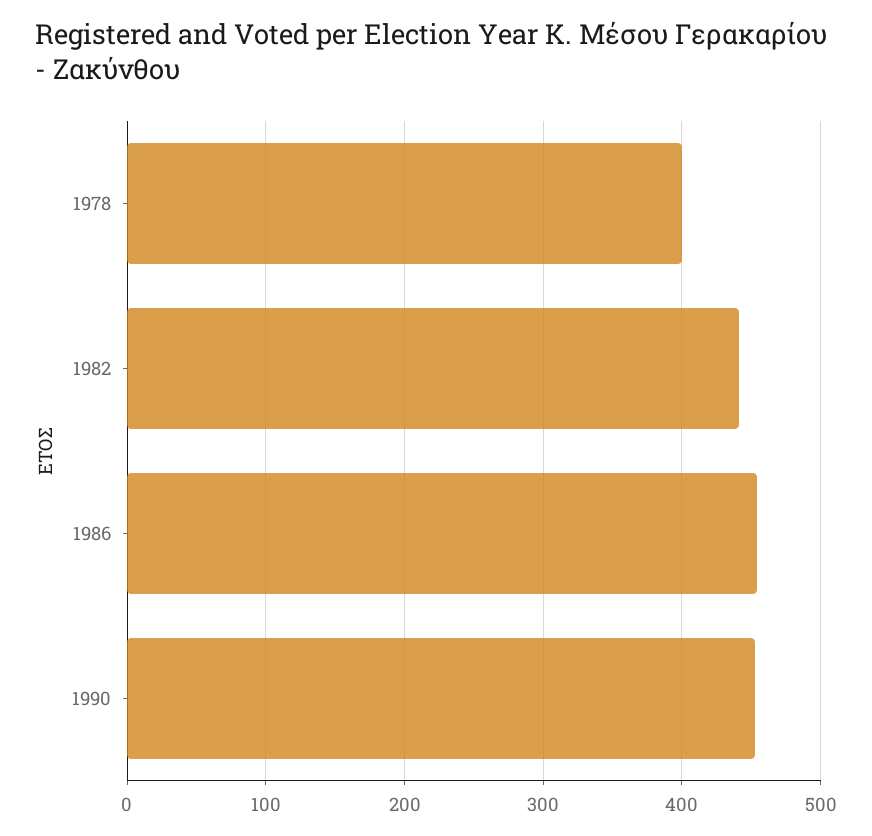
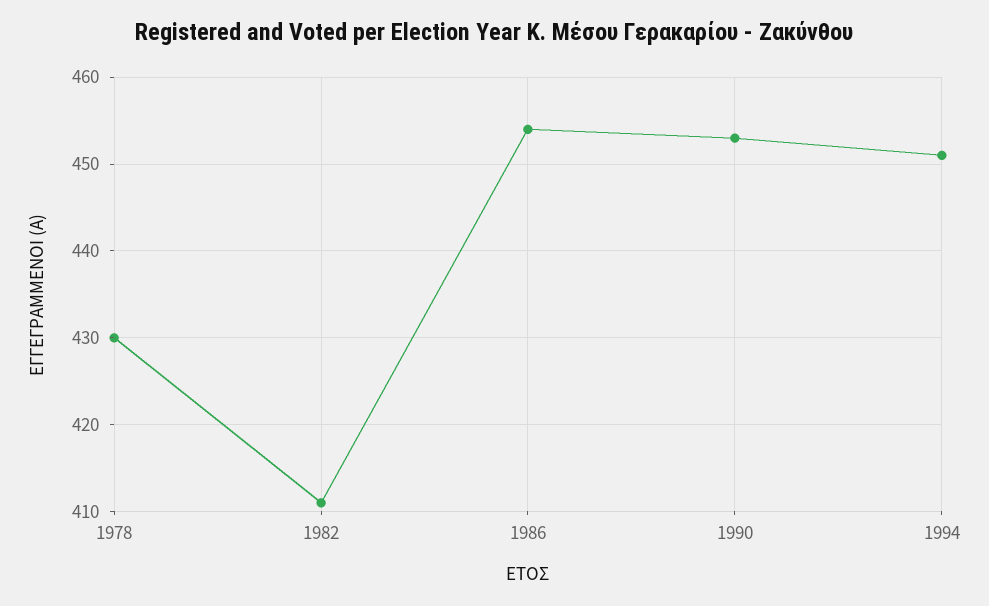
1978: 400 -> 430
1982: 440 -> 411
1994: none -> 451

